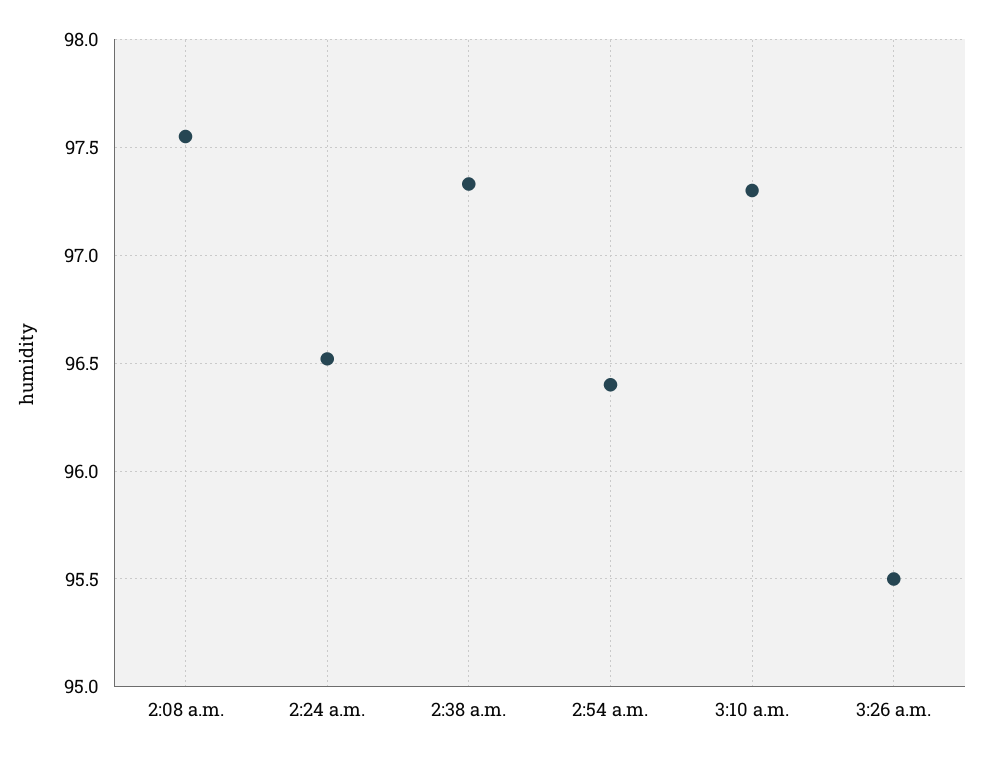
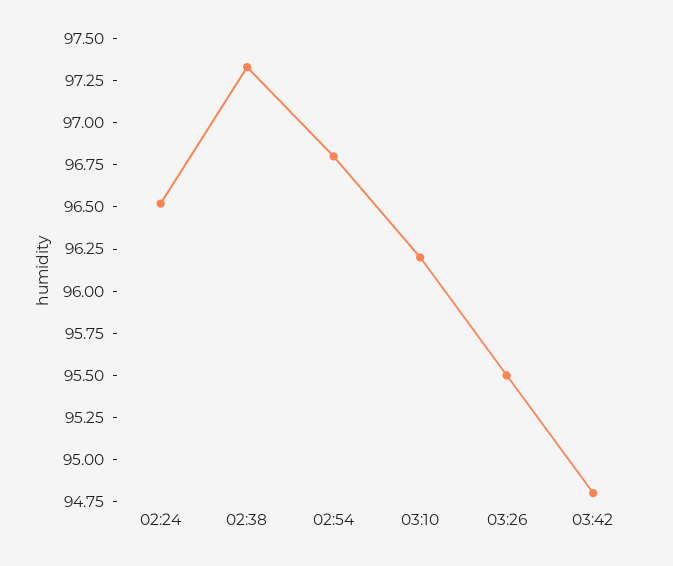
2:08 a.m.: 97.55 -> none
2:54 a.m.: 96.4 -> 96.8
3:10 a.m.: 97.3 -> 96.2
03:42: none -> 94.8

